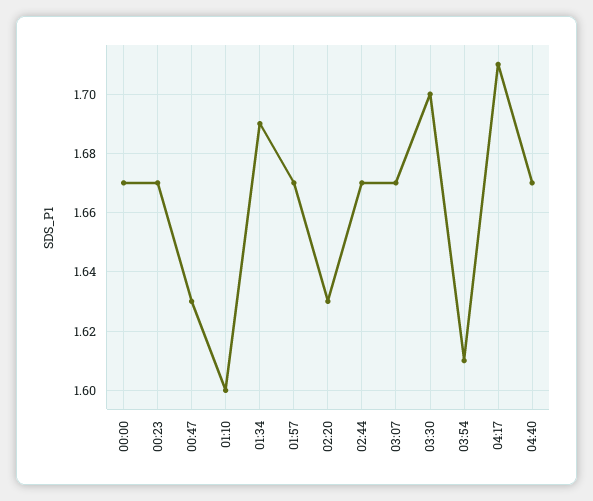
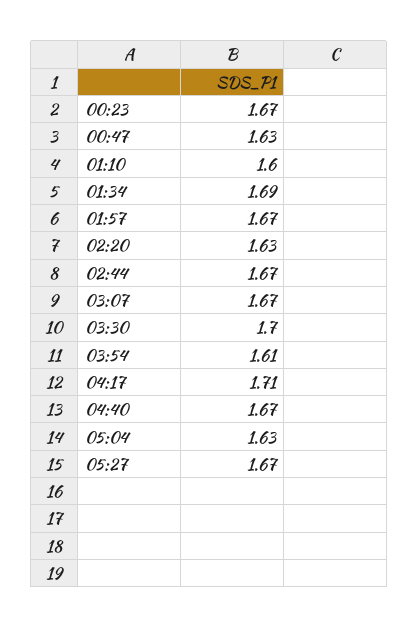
00:00: 1.67 -> none
05:04: none -> 1.63
05:27: none -> 1.67

